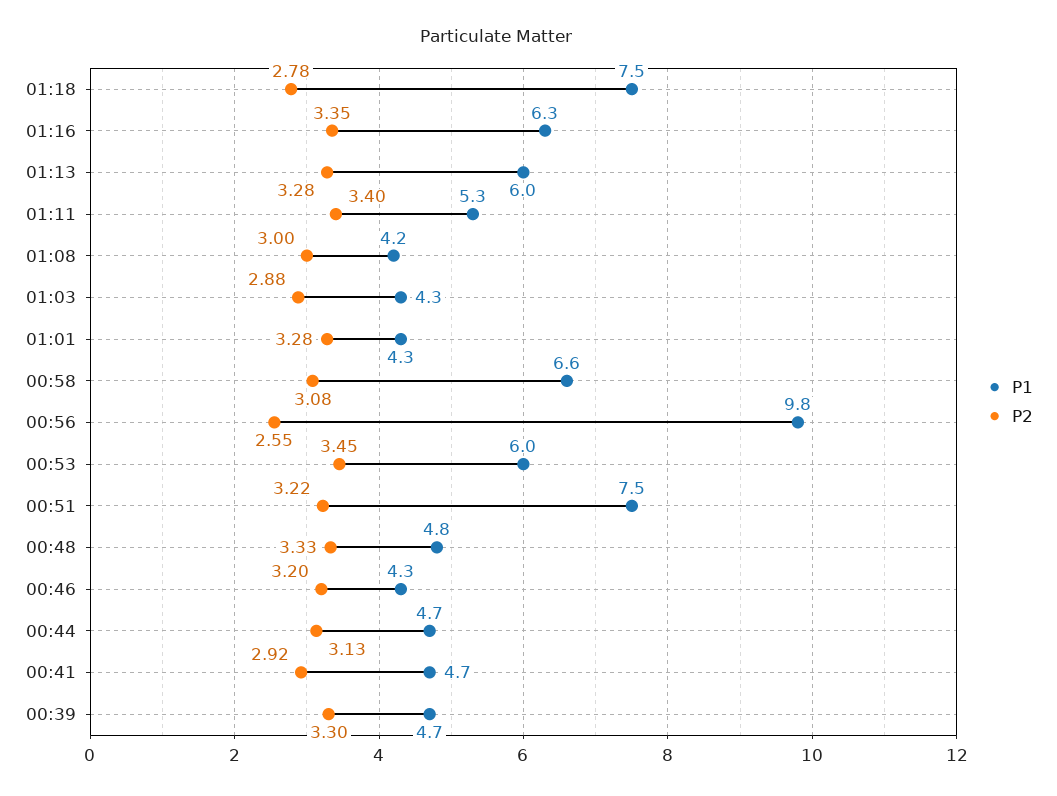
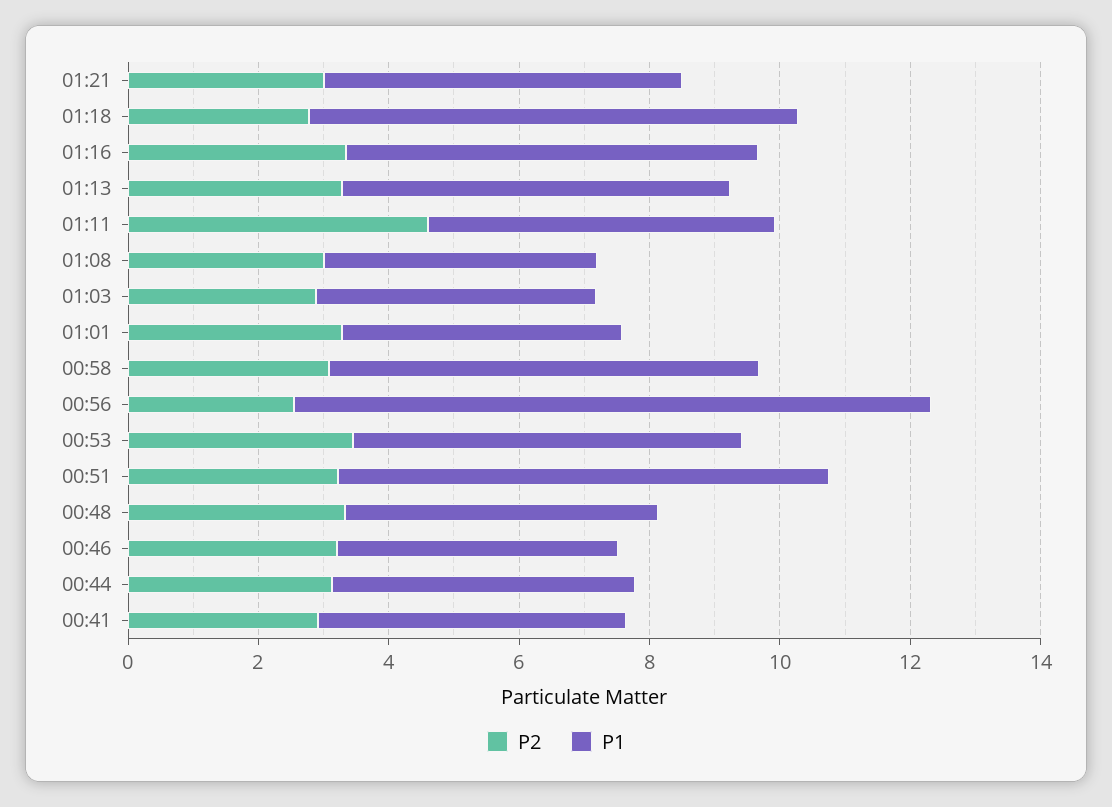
P2, 01:11: 3.4 -> 4.5
P1, 00:39: 4.7 -> none
P2, 00:39: 3.3 -> none
P2, 01:21: none -> 3
P1, 01:21: none -> 5.5

